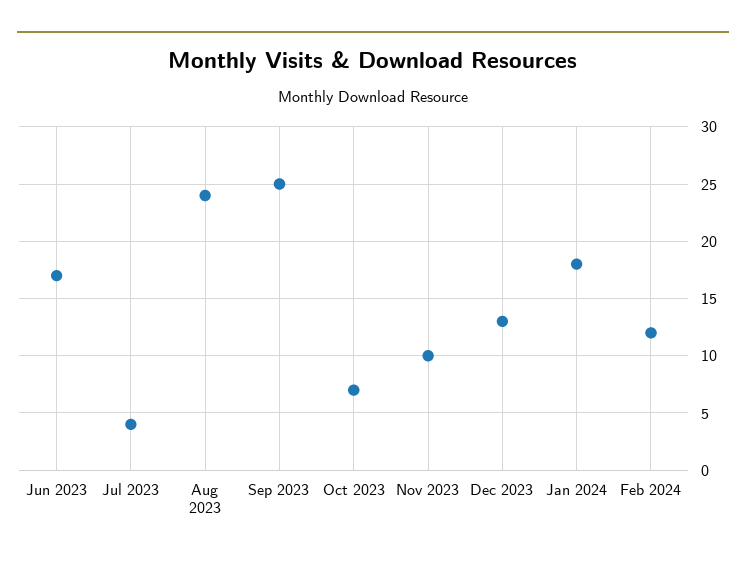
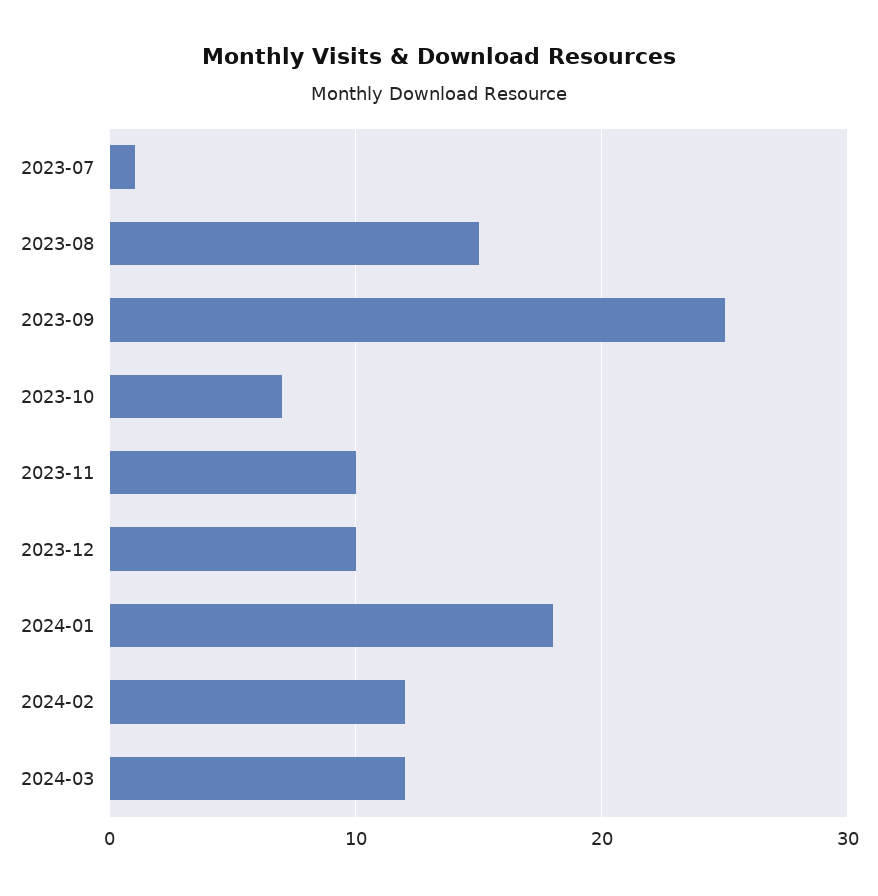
Jun 2023: 17 -> none
Jul 2023: 4 -> 1
Aug 2023: 24 -> 15
Dec 2023: 13 -> 10
2024-03: none -> 12

